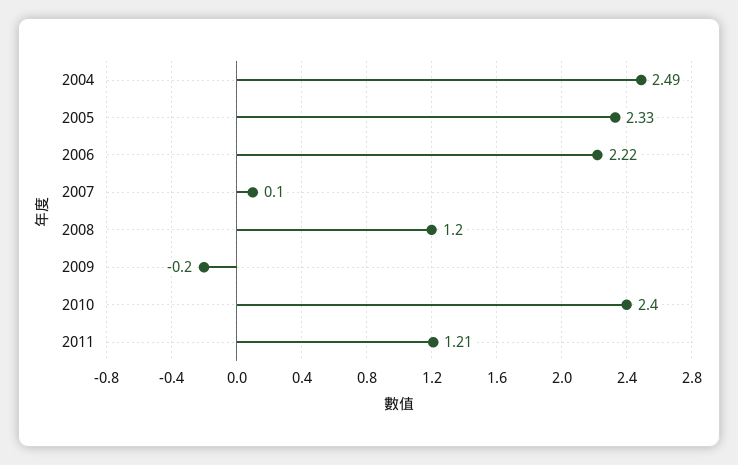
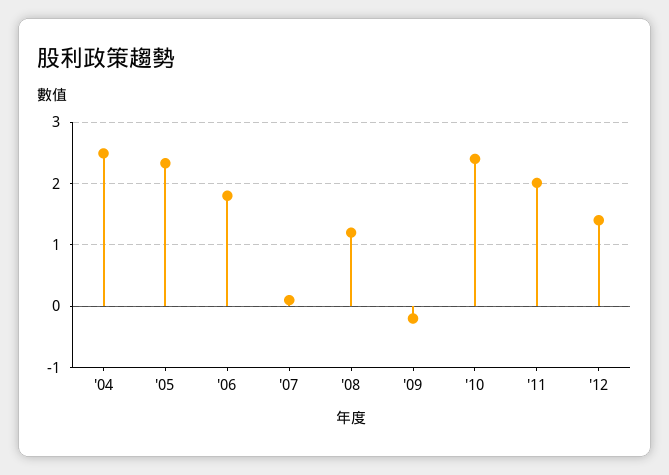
2006: 2.22 -> 1.8
2011: 1.21 -> 2
'12: none -> 1.4

